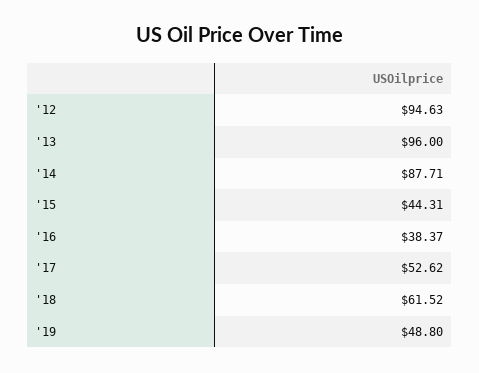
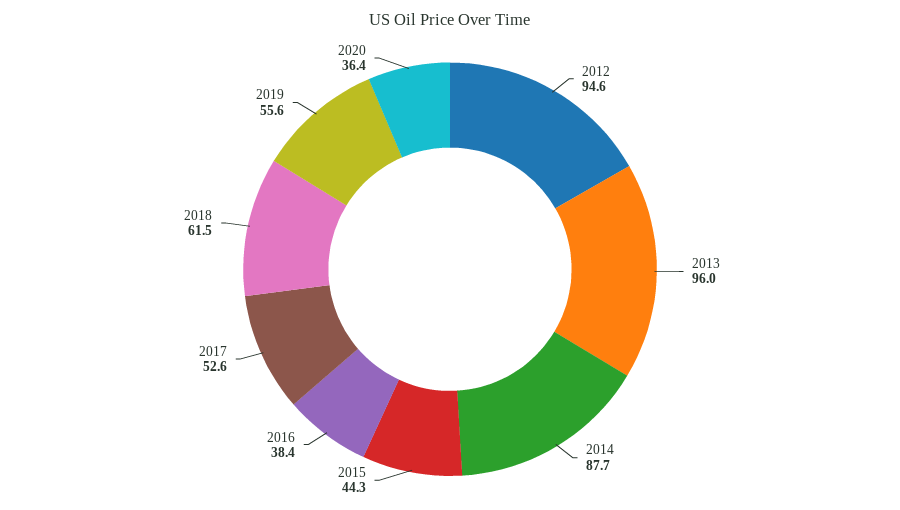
'19: 48.8 -> 55.6
2020: none -> 36.4

